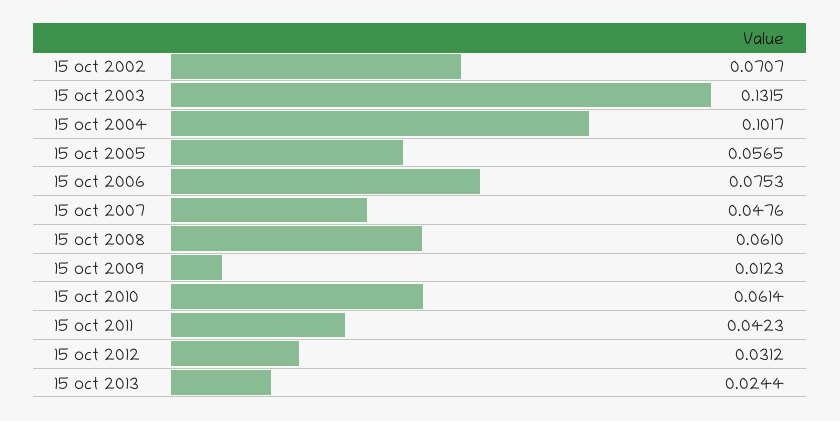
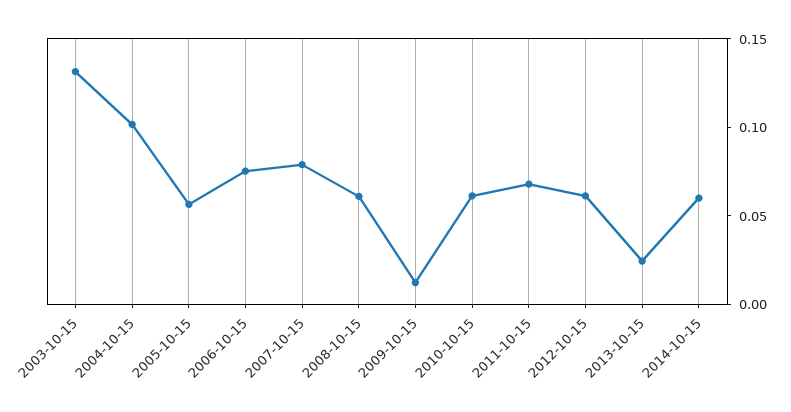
15 oct 2002: 0.0707 -> none
15 oct 2007: 0.0476 -> 0.08
15 oct 2011: 0.0423 -> 0.07
15 oct 2012: 0.0312 -> 0.06
2014-10-15: none -> 0.06

